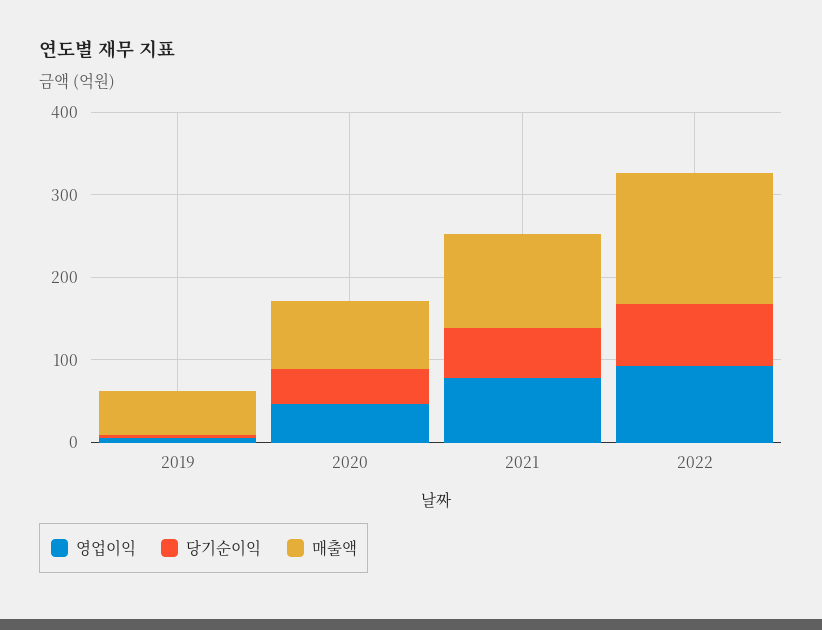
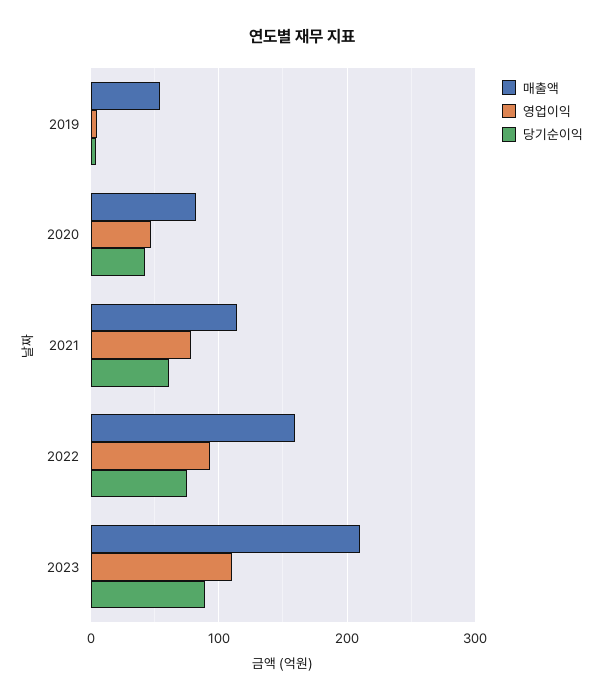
매출액, 2023: none -> 210
영업이익, 2023: none -> 110
당기순이익, 2023: none -> 90

